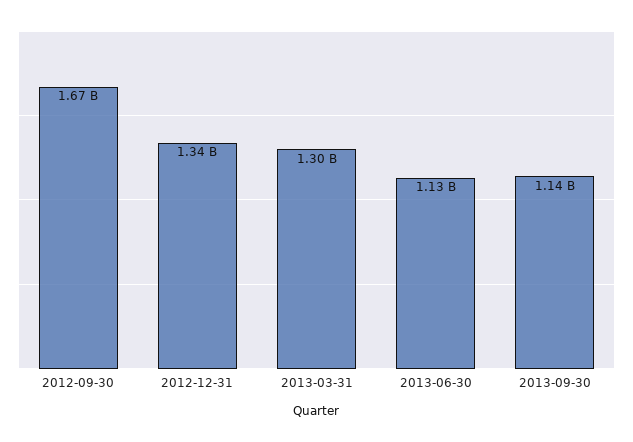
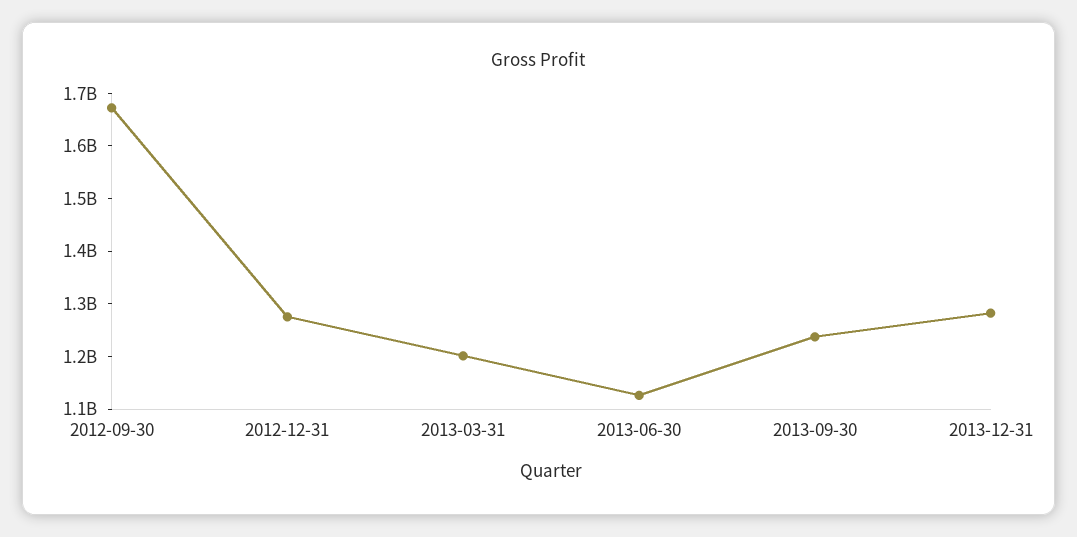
2012-12-31: 1340000000 -> 1280000000
2013-03-31: 1300000000 -> 1200000000
2013-09-30: 1140000000 -> 1240000000
2013-12-31: none -> 1280000000

